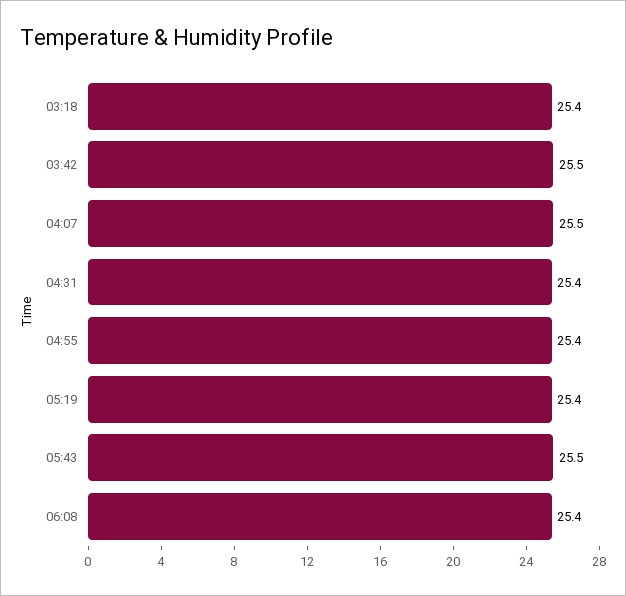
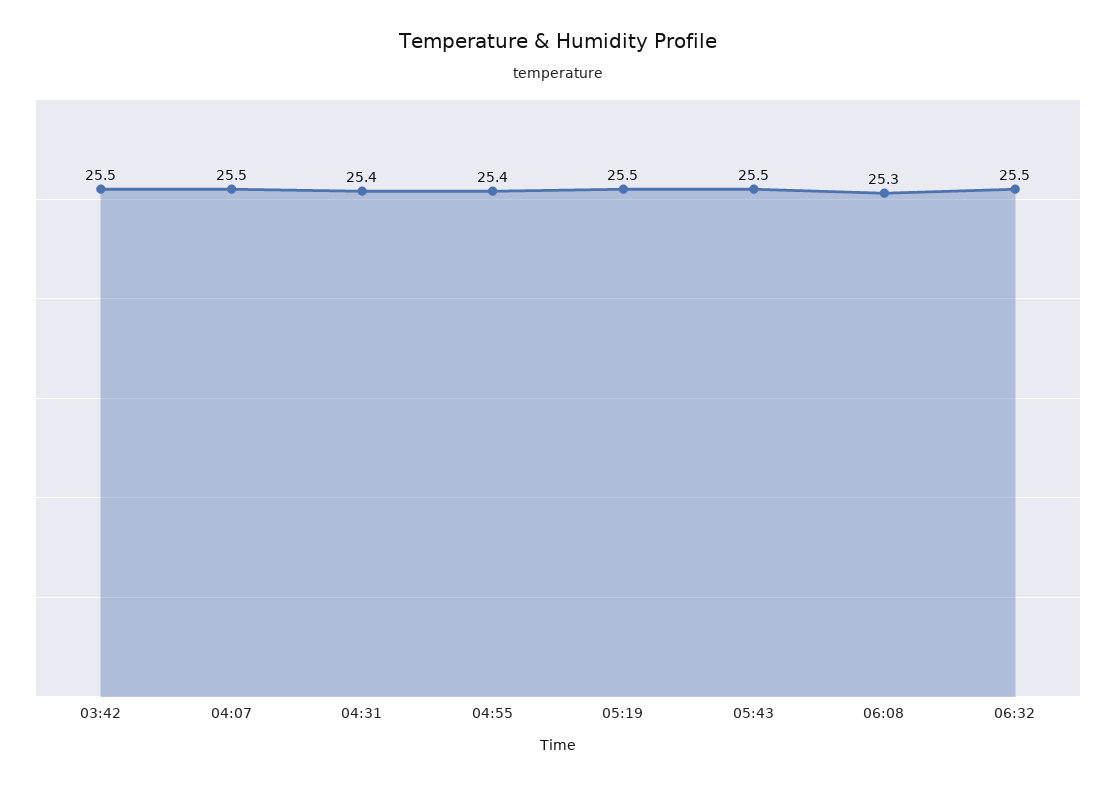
03:18: 25.4 -> none
05:19: 25.4 -> 25.5
06:08: 25.4 -> 25.3
06:32: none -> 25.5

